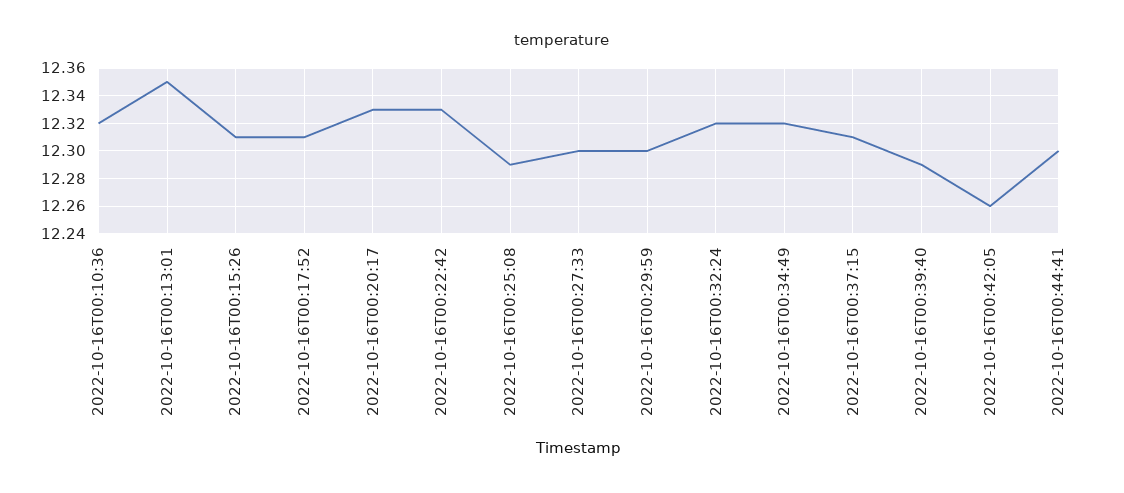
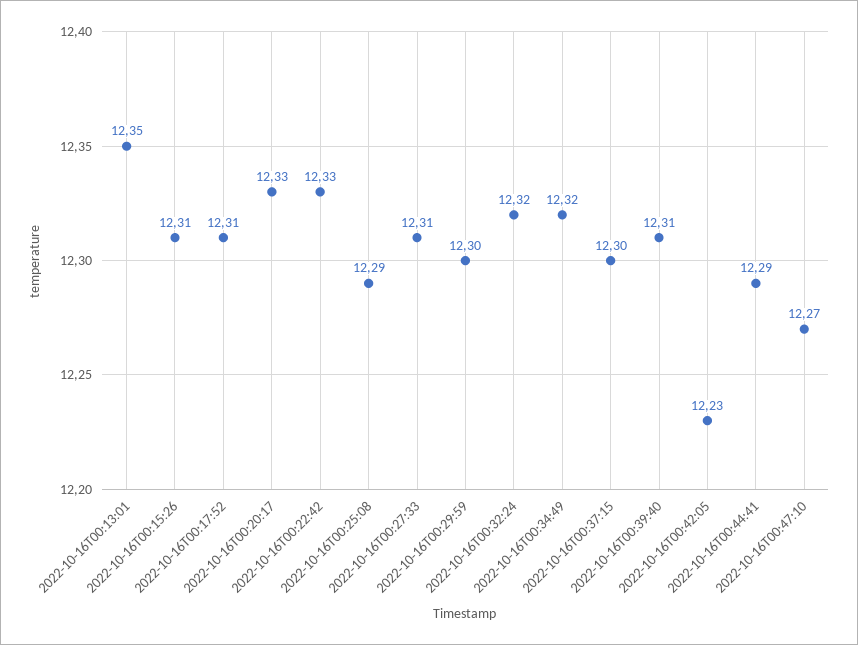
2022-10-16T00:10:36: 12.32 -> none
2022-10-16T00:27:33: 12.3 -> 12.31
2022-10-16T00:37:15: 12.31 -> 12.3
2022-10-16T00:39:40: 12.29 -> 12.31
2022-10-16T00:42:05: 12.26 -> 12.23
2022-10-16T00:44:41: 12.3 -> 12.29
2022-10-16T00:47:10: none -> 12.27

